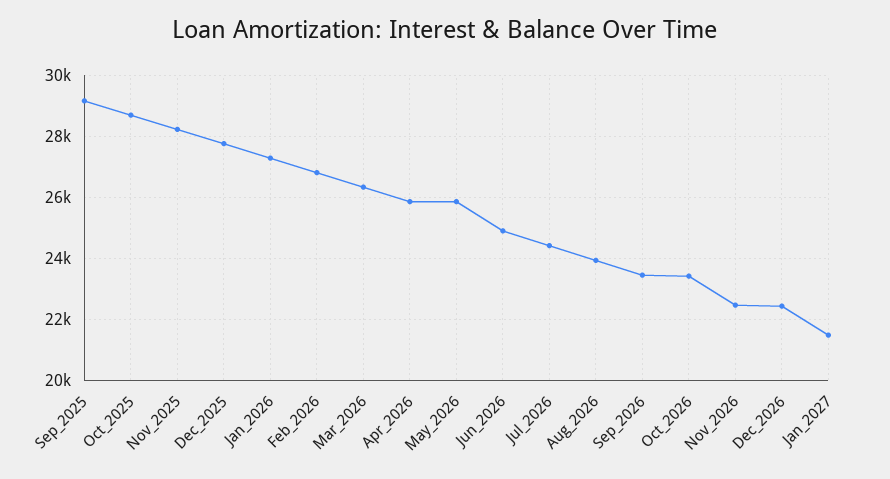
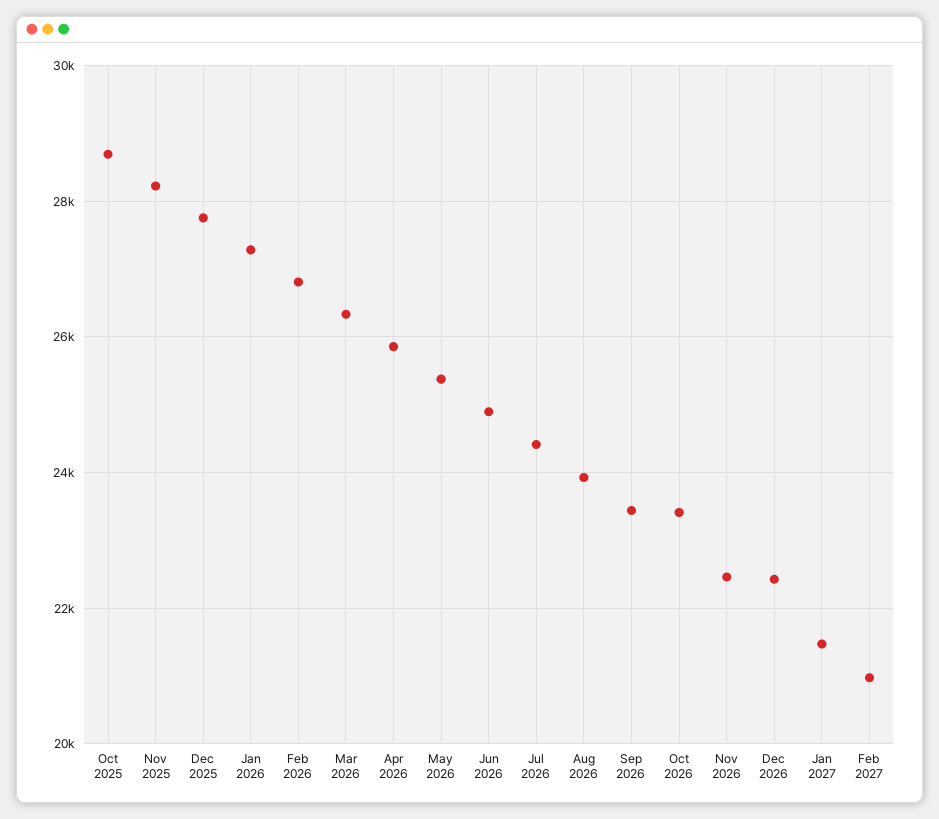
Sep_2025: 29200 -> none
May_2026: 25800 -> 25400
Feb 2027: none -> 21000

